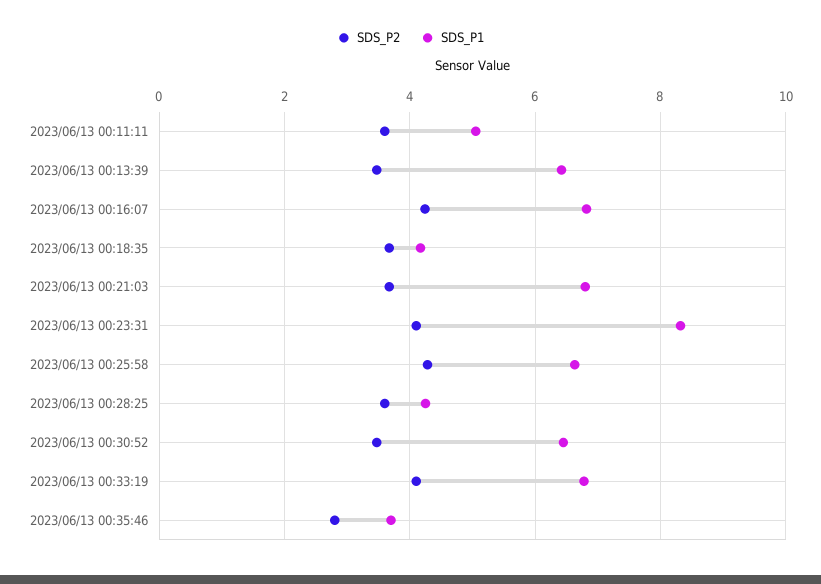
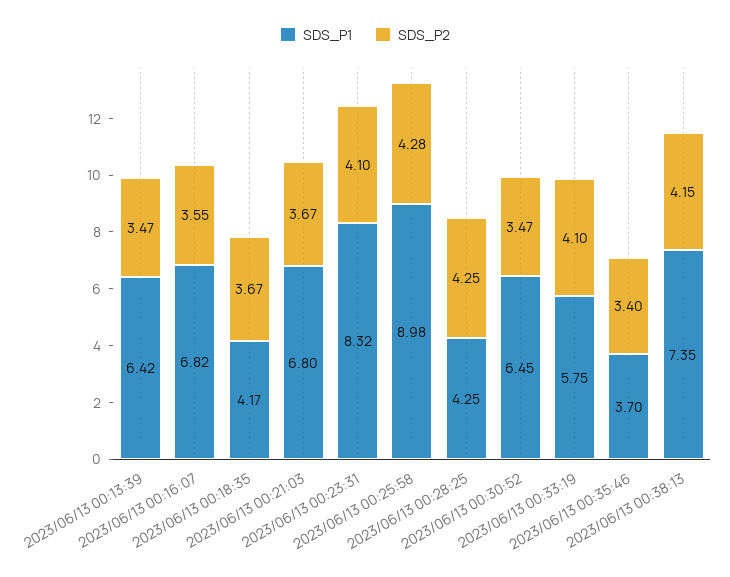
SDS_P2, 2023/06/13 00:11:11: 3.6 -> none
SDS_P1, 2023/06/13 00:11:11: 5 -> none
SDS_P2, 2023/06/13 00:16:07: 4.2 -> 3.55
SDS_P1, 2023/06/13 00:25:58: 6.6 -> 8.98
SDS_P2, 2023/06/13 00:28:25: 3.6 -> 4.25
SDS_P1, 2023/06/13 00:33:19: 6.8 -> 5.75
SDS_P2, 2023/06/13 00:35:46: 2.8 -> 3.4
SDS_P1, 2023/06/13 00:38:13: none -> 7.35
SDS_P2, 2023/06/13 00:38:13: none -> 4.15

